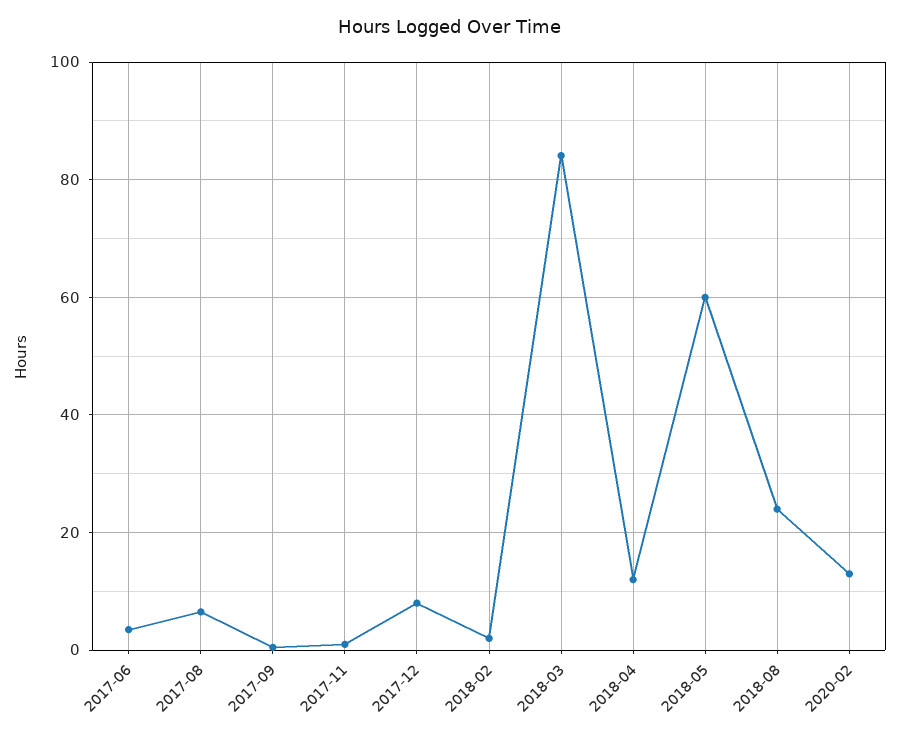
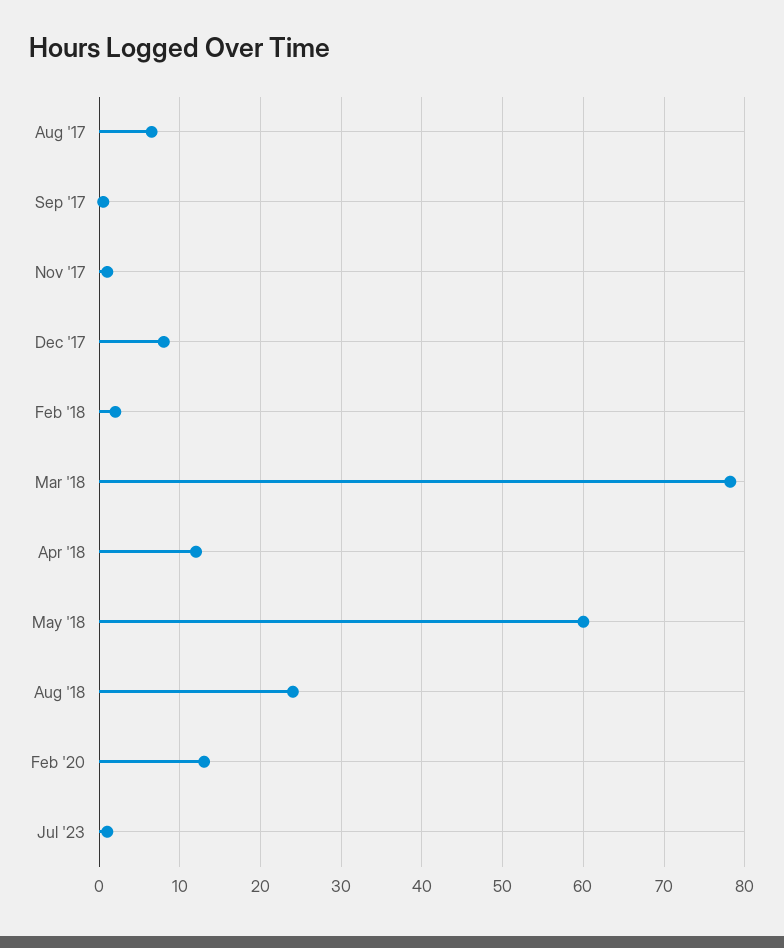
2017-06: 4 -> none
2018-03: 84 -> 78
Jul '23: none -> 1

